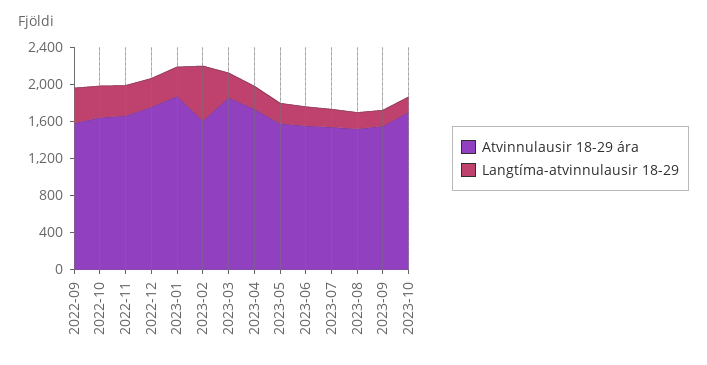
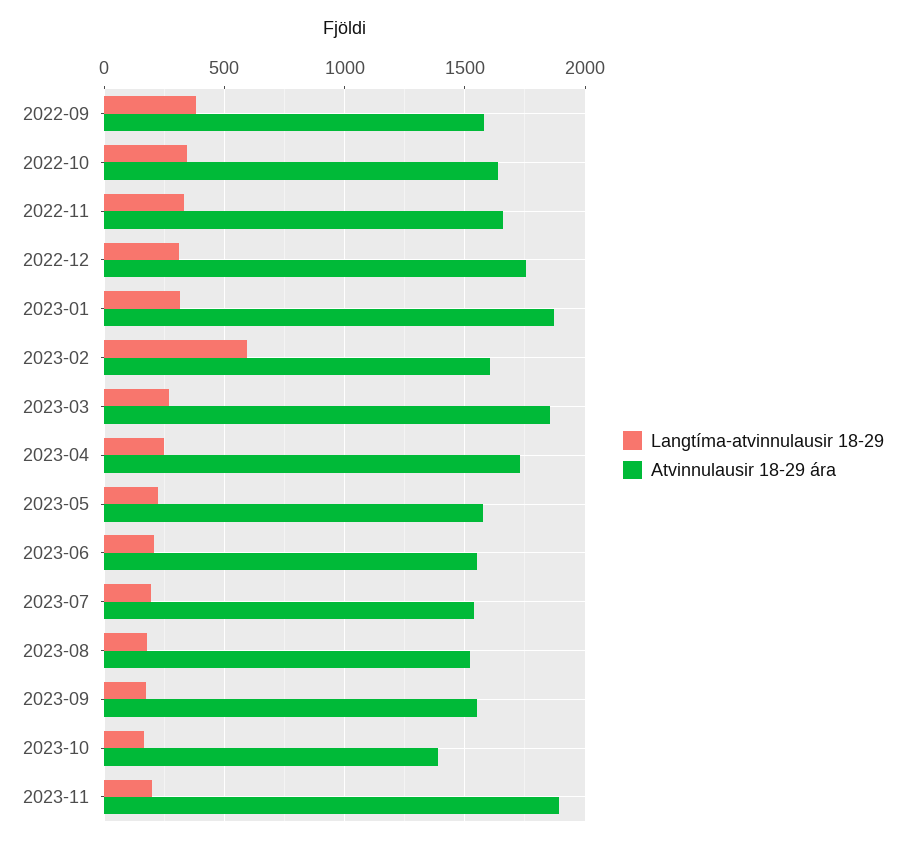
Atvinnulausir 18-29 ára, 2023-10: 1700 -> 1400
Langtíma-atvinnulausir 18-29, 2023-11: none -> 200
Atvinnulausir 18-29 ára, 2023-11: none -> 1900

